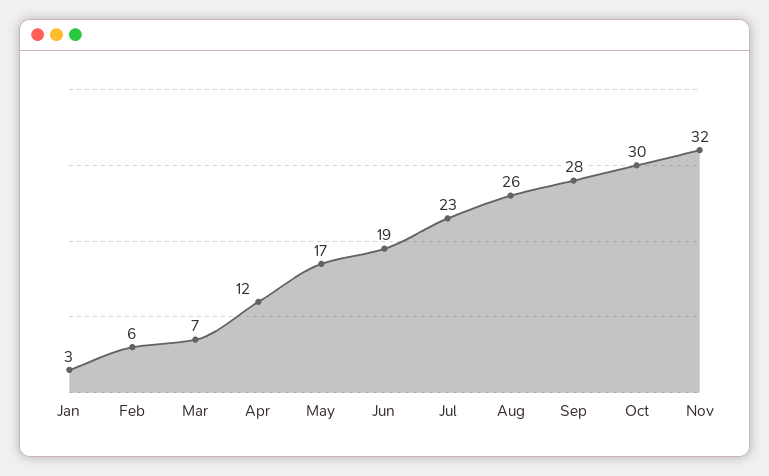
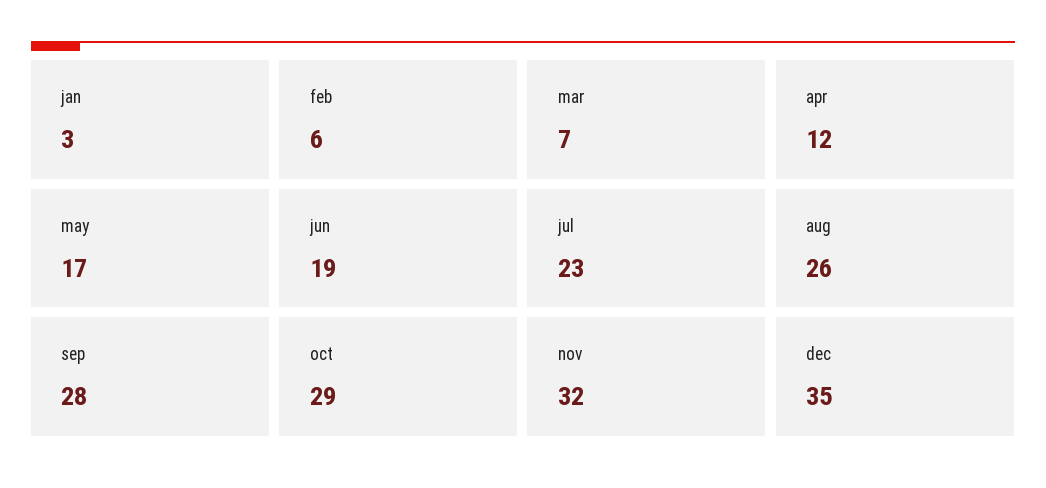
Oct: 30 -> 29
dec: none -> 35

